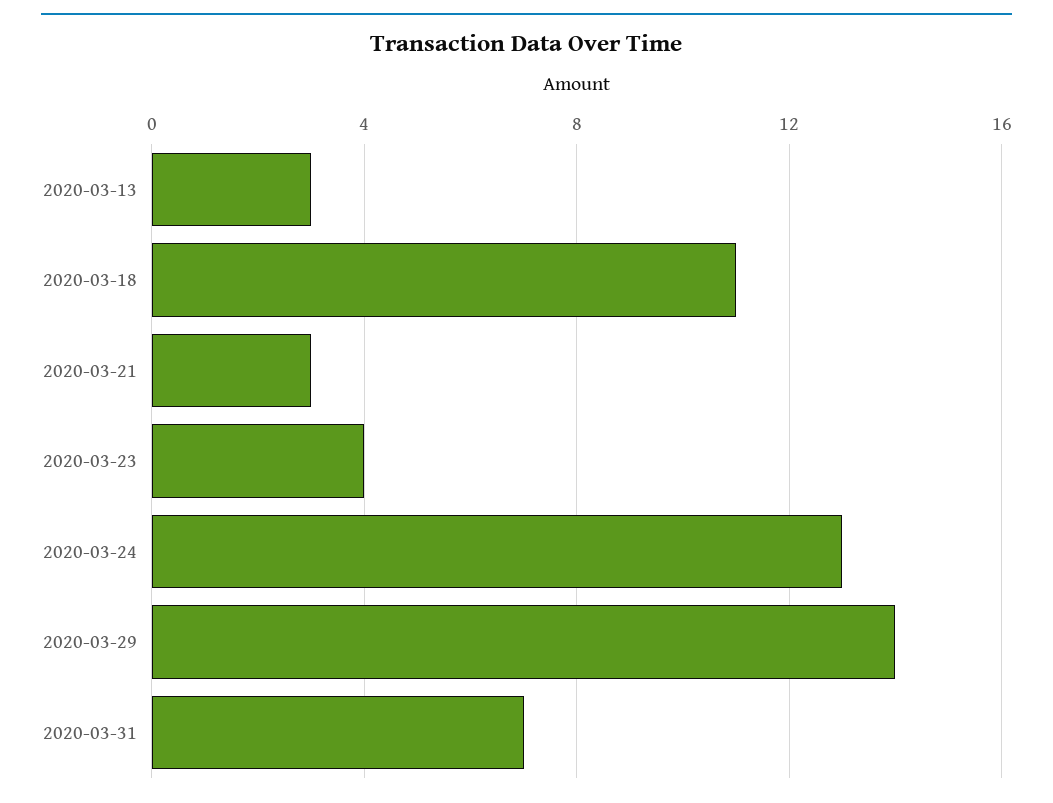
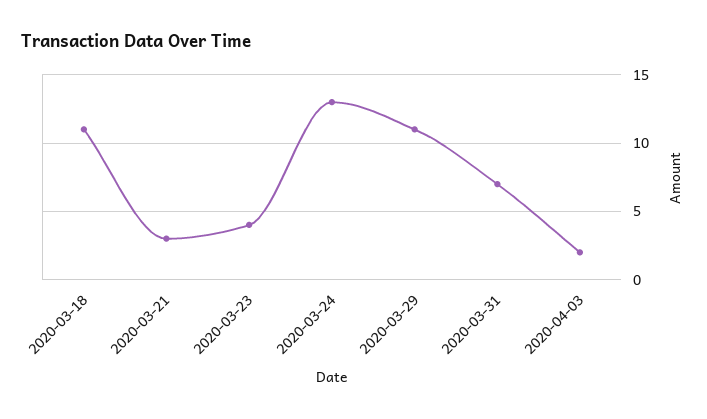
2020-03-13: 3 -> none
2020-03-29: 14 -> 11
2020-04-03: none -> 2

